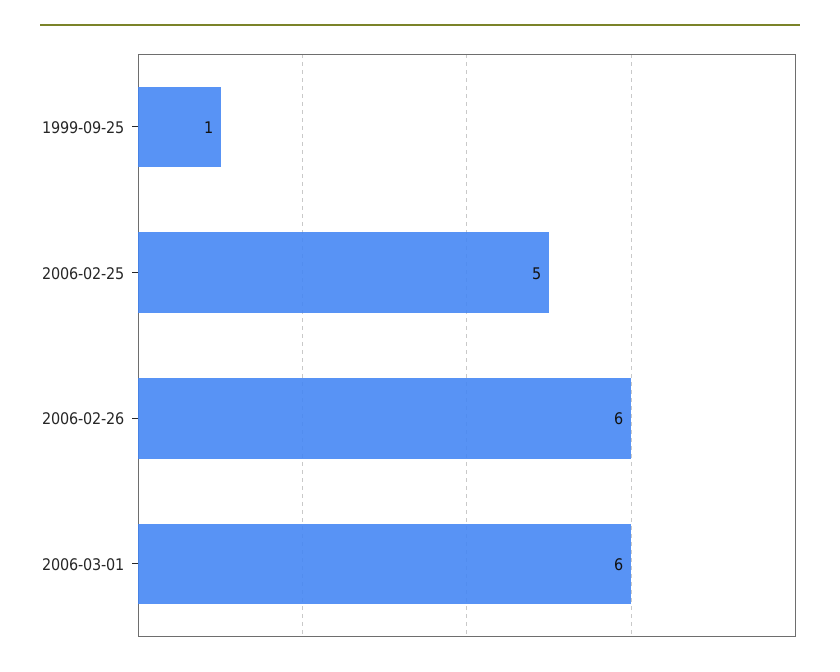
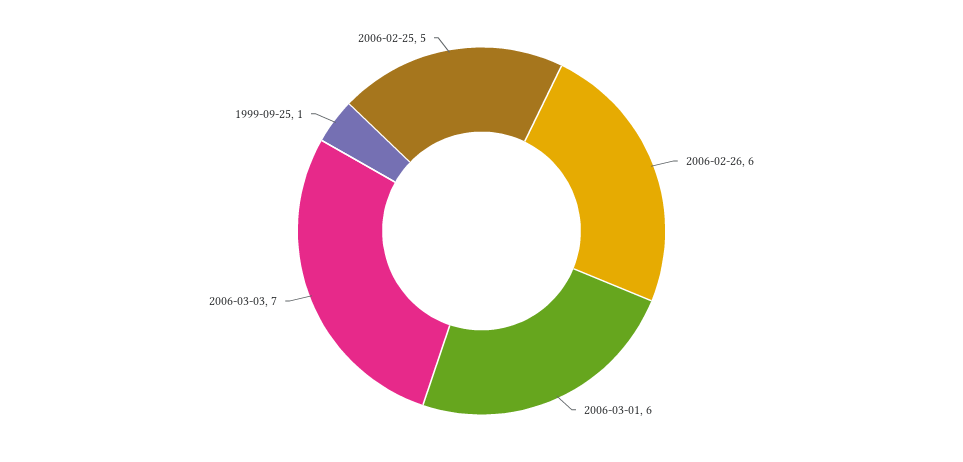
2006-03-03: none -> 7

